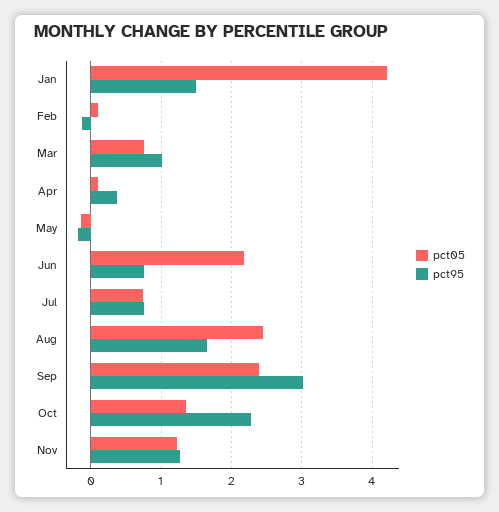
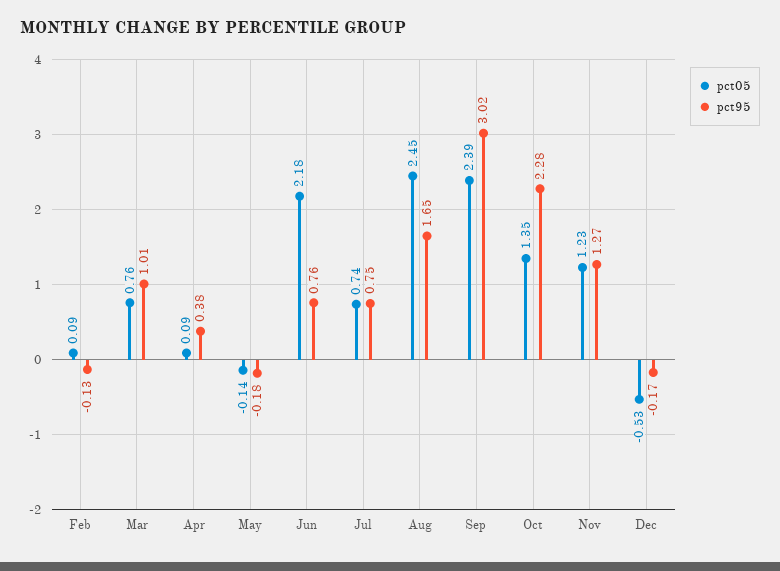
pct05, Jan: 4.2 -> none
pct95, Jan: 1.5 -> none
pct05, Dec: none -> -0.53
pct95, Dec: none -> -0.17

